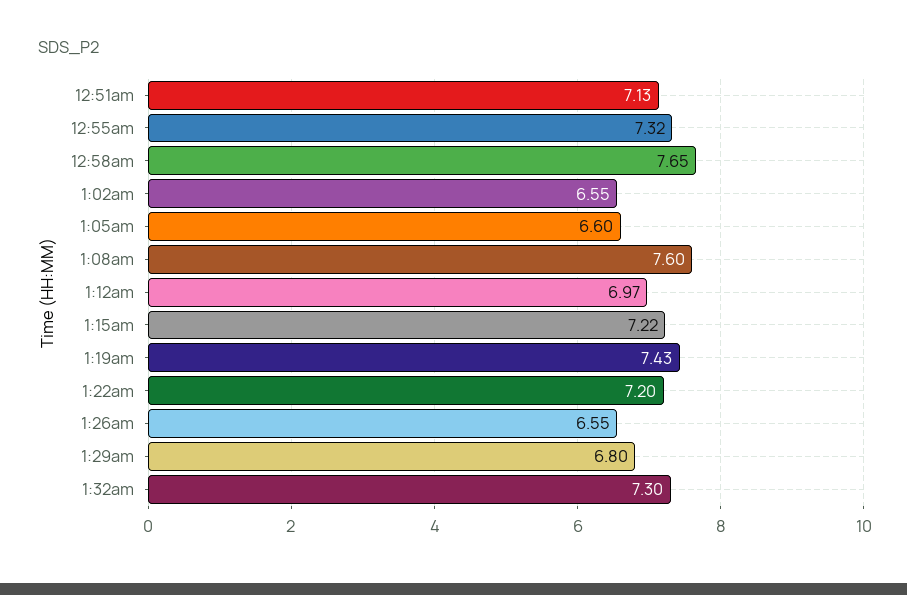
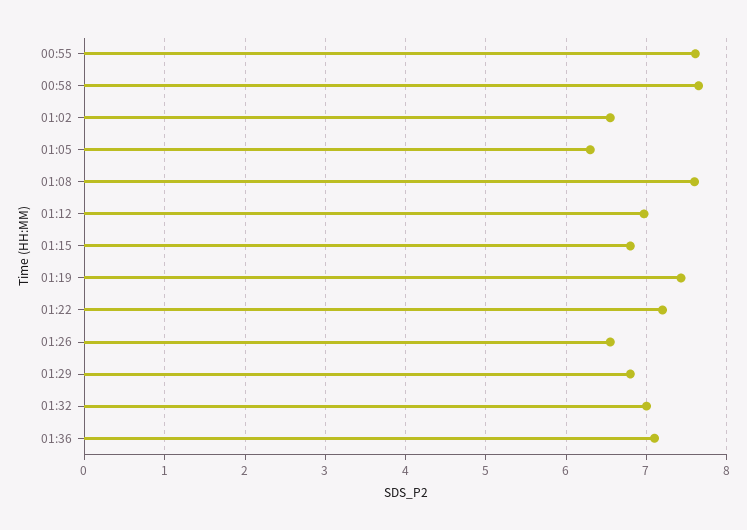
12:51am: 7.13 -> none
12:55am: 7.32 -> 7.6
1:05am: 6.6 -> 6.3
1:15am: 7.22 -> 6.8
1:32am: 7.3 -> 7
01:36: none -> 7.1

